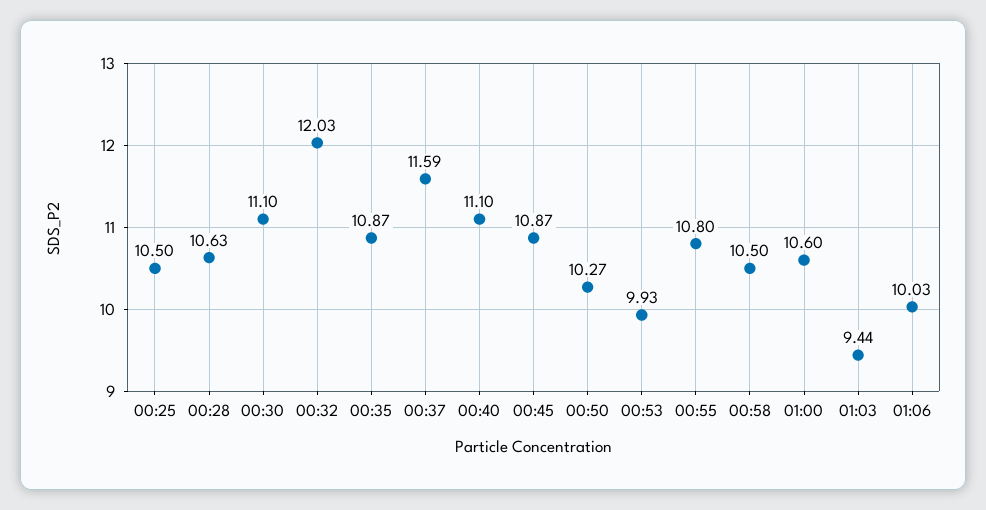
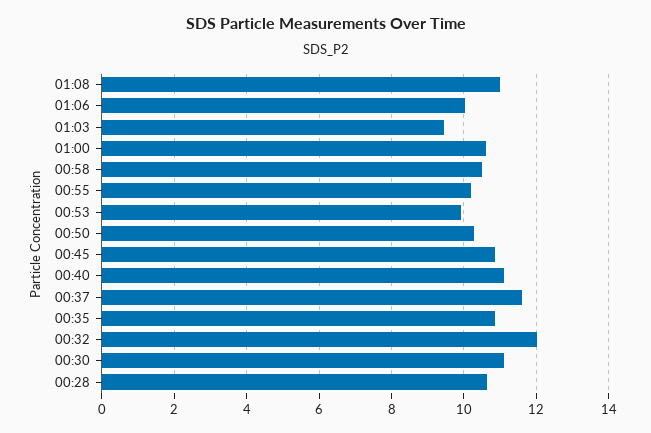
00:25: 10.5 -> none
00:55: 10.8 -> 10.2
01:08: none -> 11

